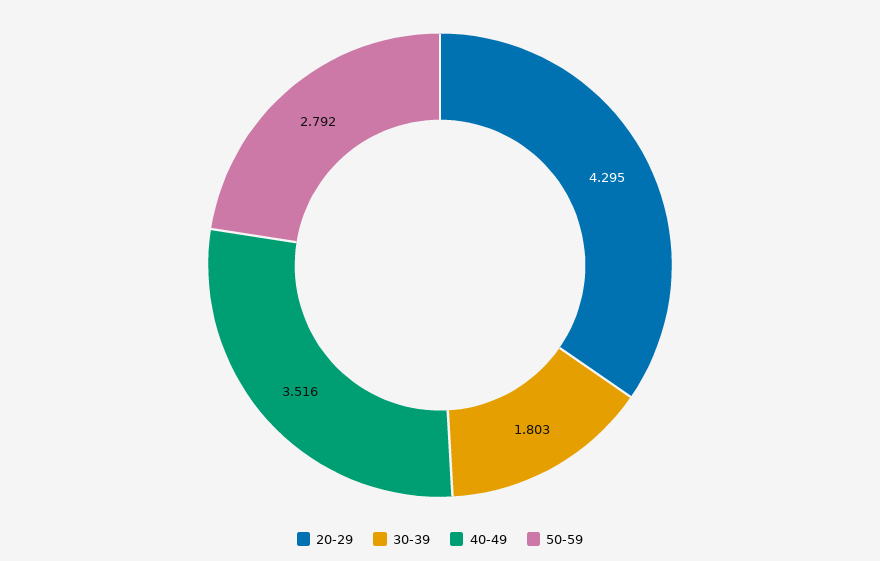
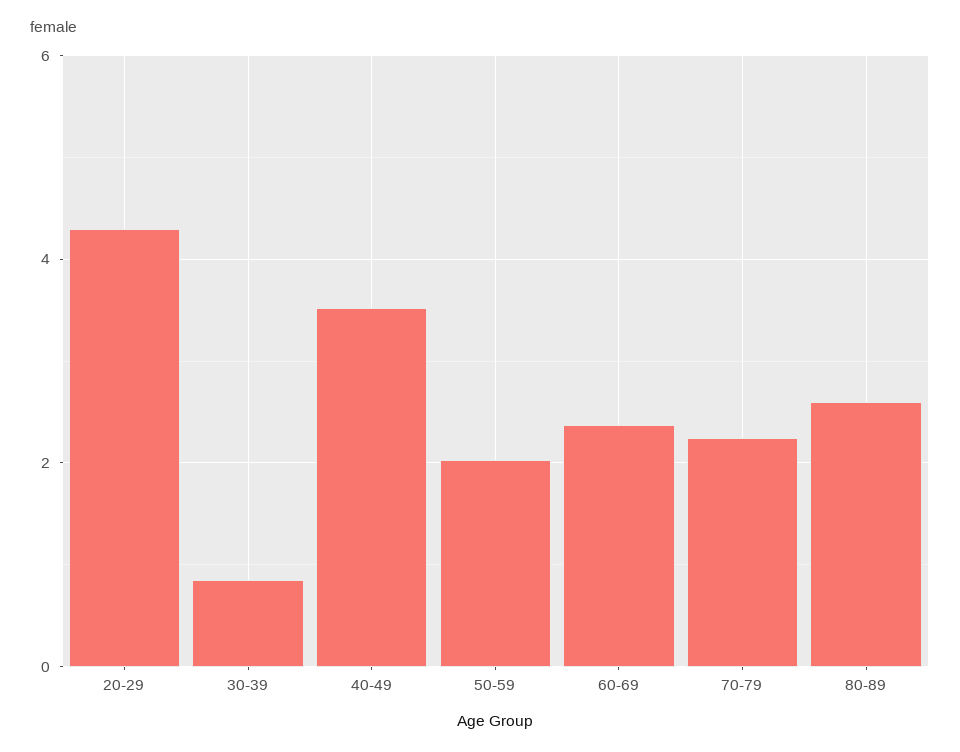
30-39: 1.803 -> 0.8
50-59: 2.792 -> 2
60-69: none -> 2.4
70-79: none -> 2.2
80-89: none -> 2.6

